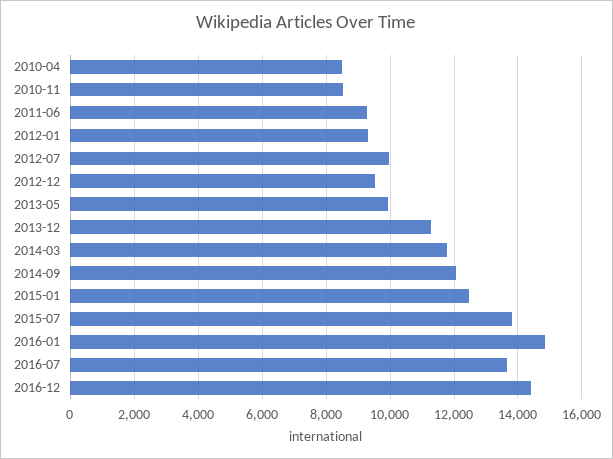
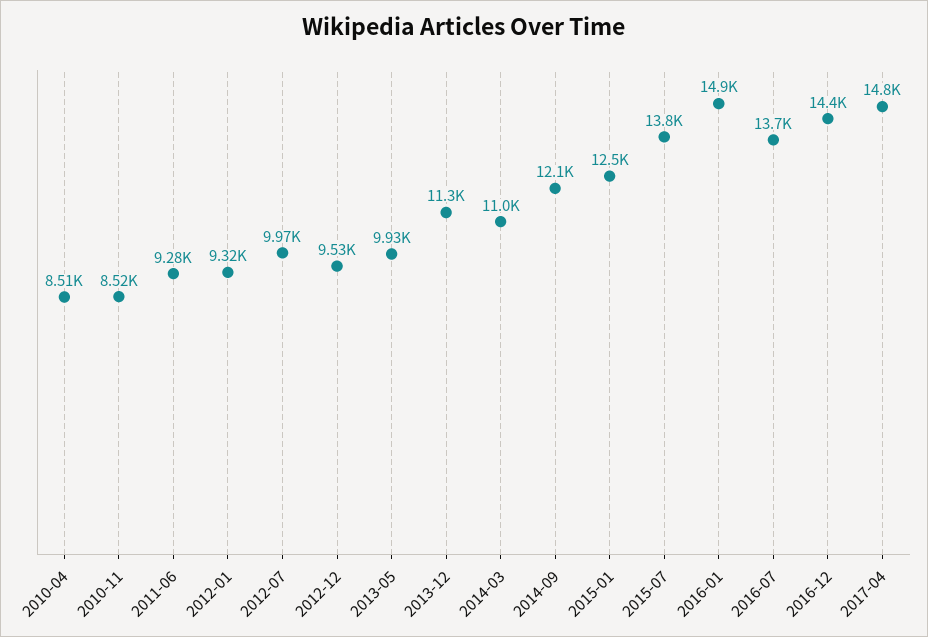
2014-03: 11800 -> 11000
2017-04: none -> 14800

